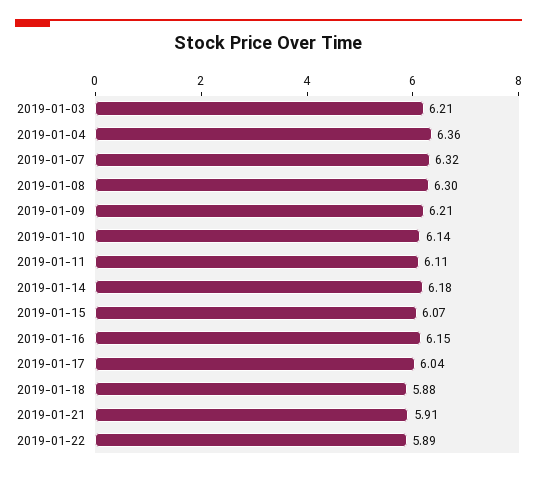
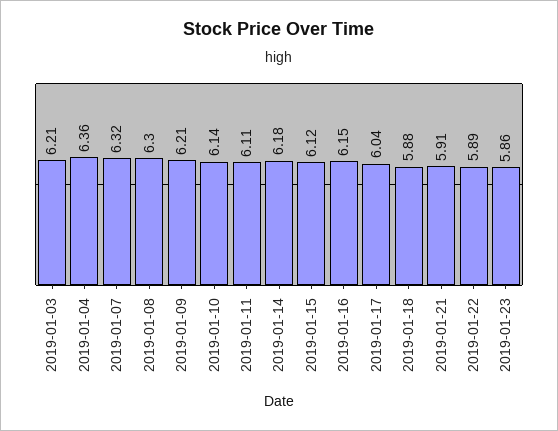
2019-01-15: 6.07 -> 6.12
2019-01-23: none -> 5.86

